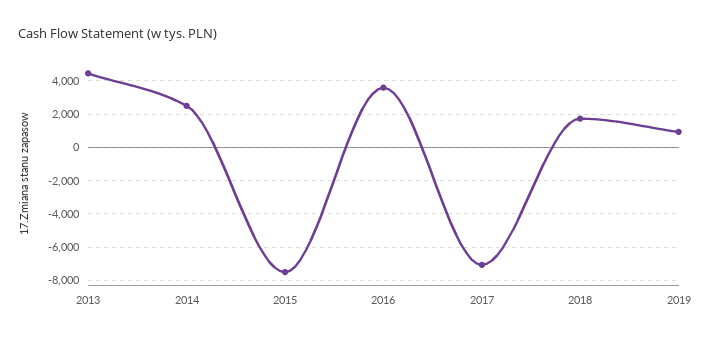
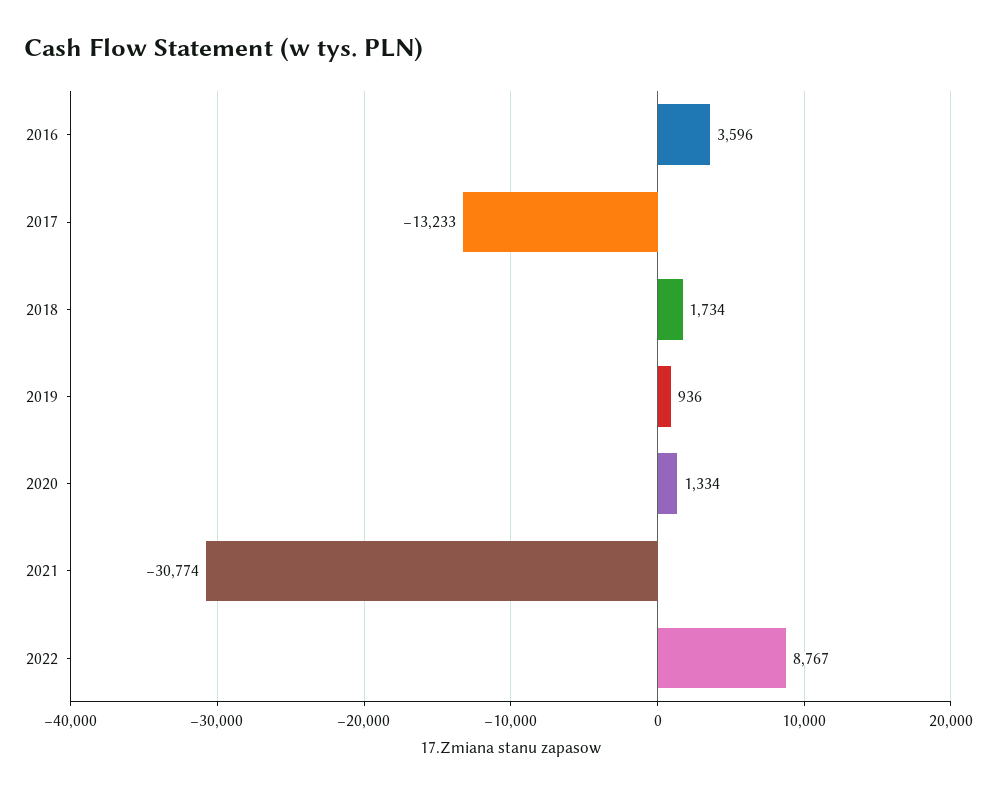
2013: 4500 -> none
2014: 2500 -> none
2015: -7500 -> none
2017: -7000 -> -13233
2020: none -> 1334
2021: none -> -30774
2022: none -> 8767

